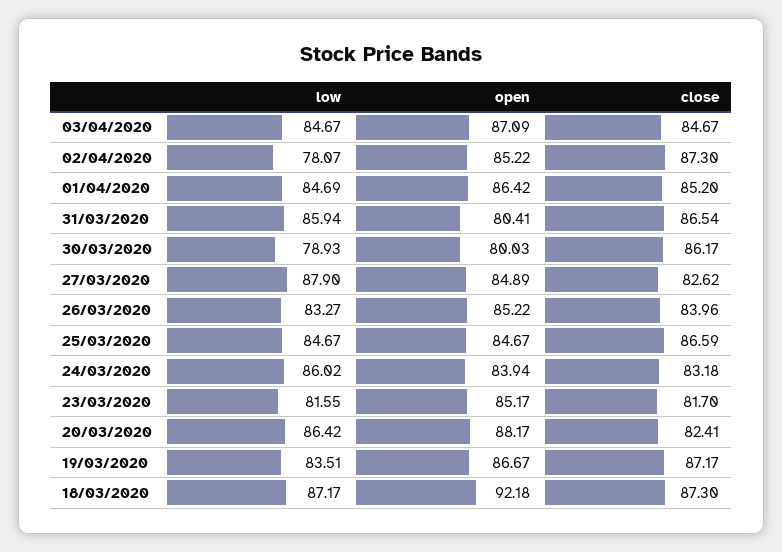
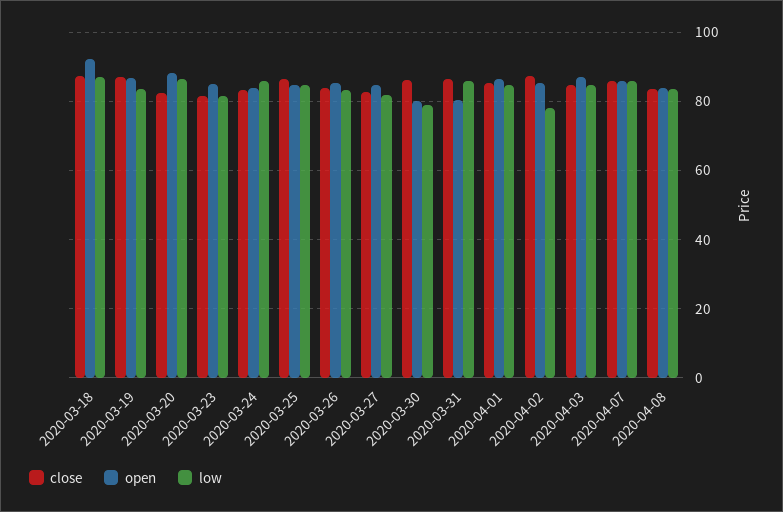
low, 27/03/2020: 87.9 -> 82
close, 2020-04-07: none -> 86
open, 2020-04-07: none -> 86
low, 2020-04-07: none -> 86
close, 2020-04-08: none -> 84
open, 2020-04-08: none -> 84
low, 2020-04-08: none -> 84

